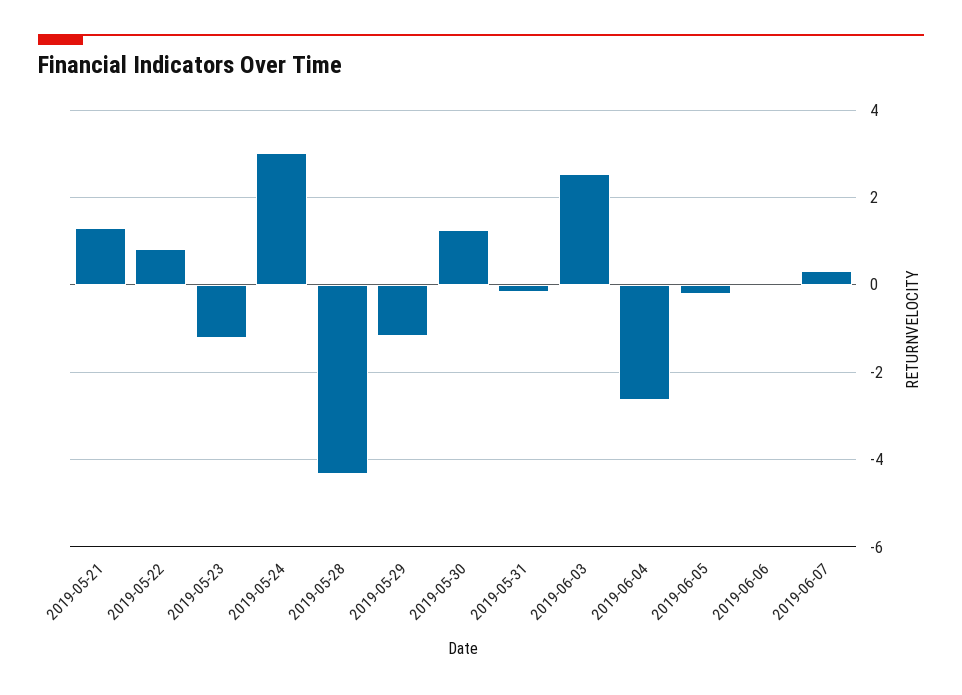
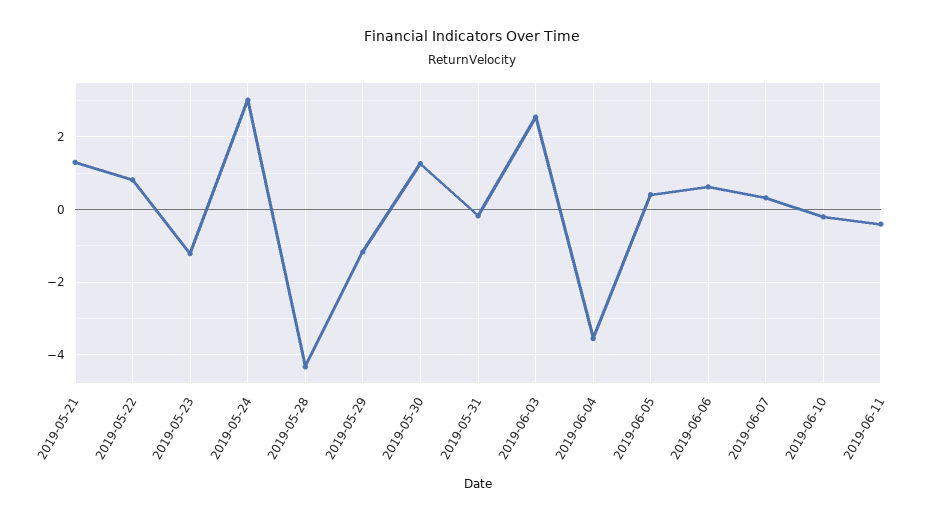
2019-06-04: -2.6 -> -3.6
2019-06-05: -0.2 -> 0.4
2019-06-06: 0 -> 0.6
2019-06-10: none -> -0.2
2019-06-11: none -> -0.4

